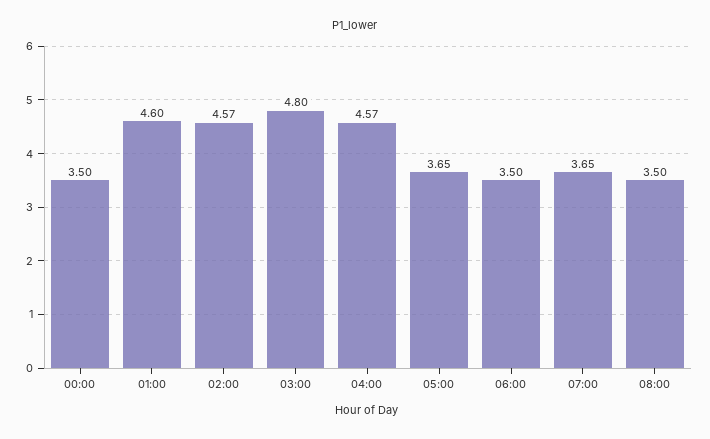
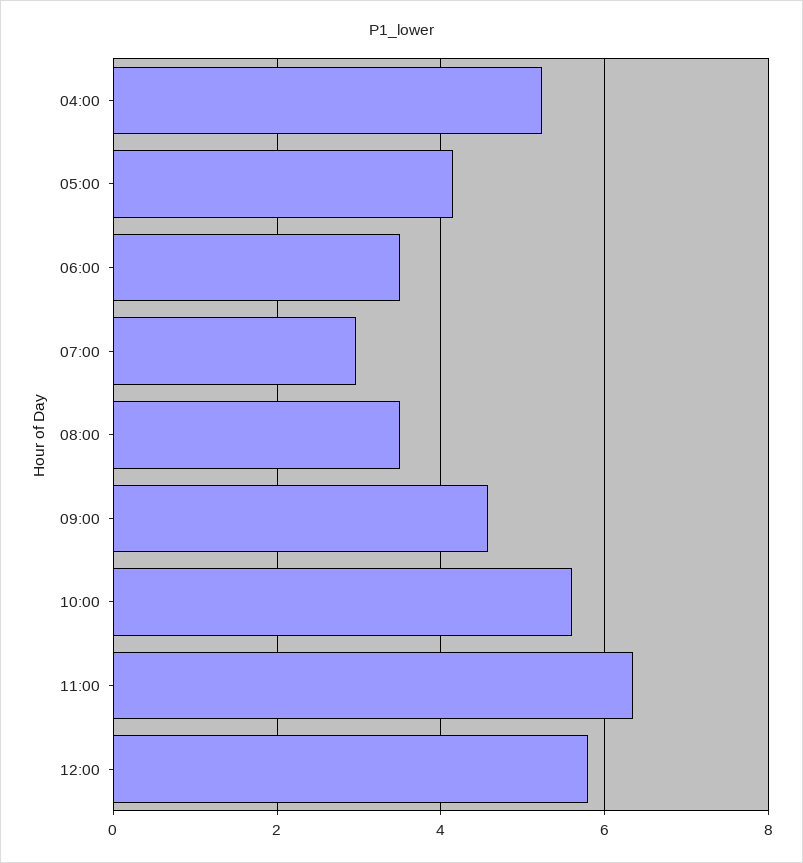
00:00: 3.5 -> none
01:00: 4.6 -> none
02:00: 4.57 -> none
03:00: 4.8 -> none
04:00: 4.57 -> 5.2
05:00: 3.65 -> 4.2
07:00: 3.65 -> 3
09:00: none -> 4.6
10:00: none -> 5.6
11:00: none -> 6.4
12:00: none -> 5.8

